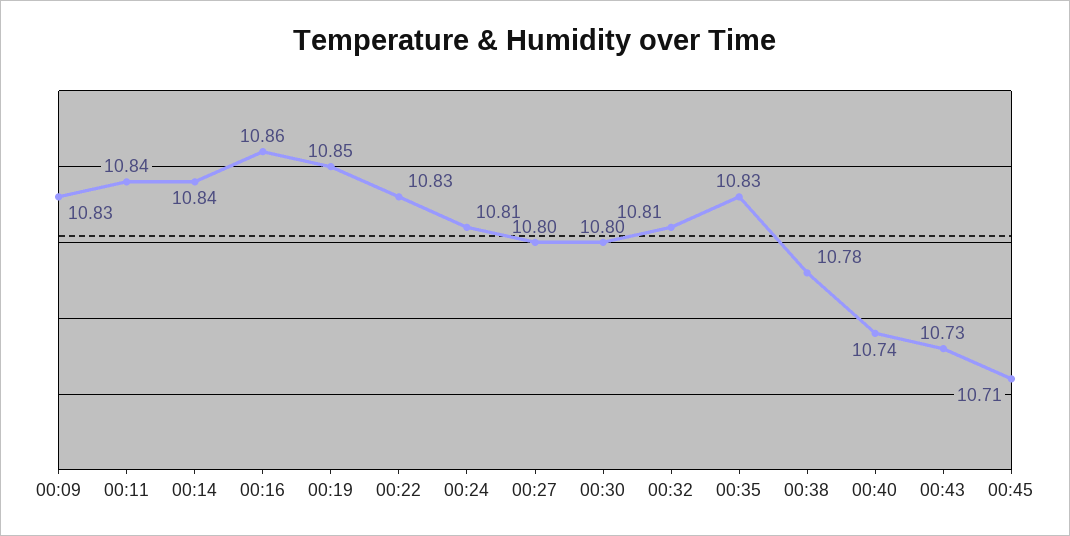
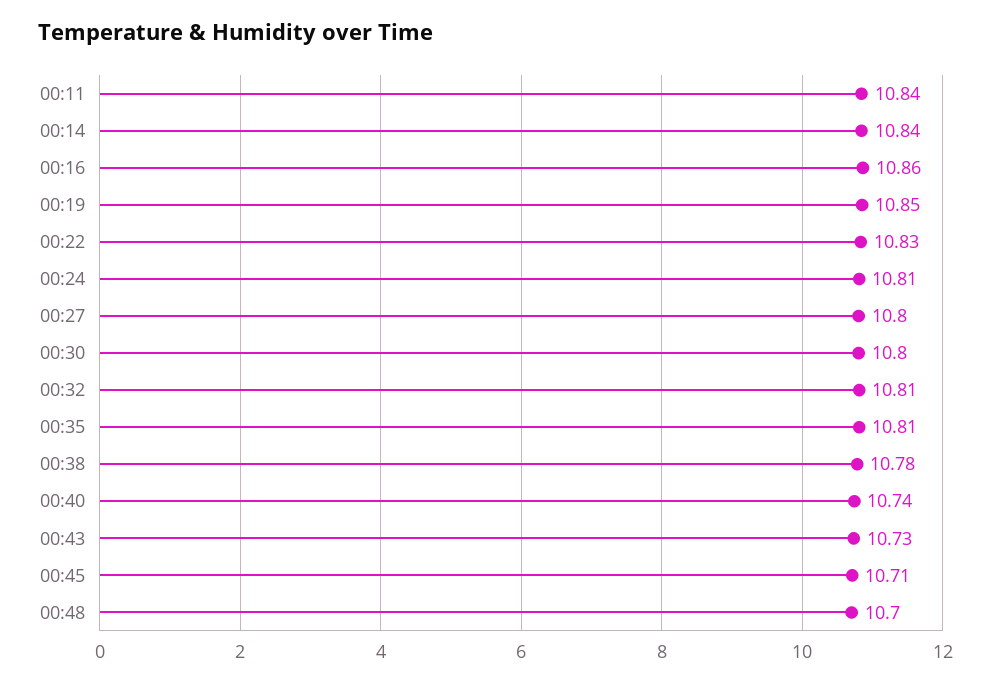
00:09: 10.83 -> none
00:35: 10.83 -> 10.81
00:48: none -> 10.7

